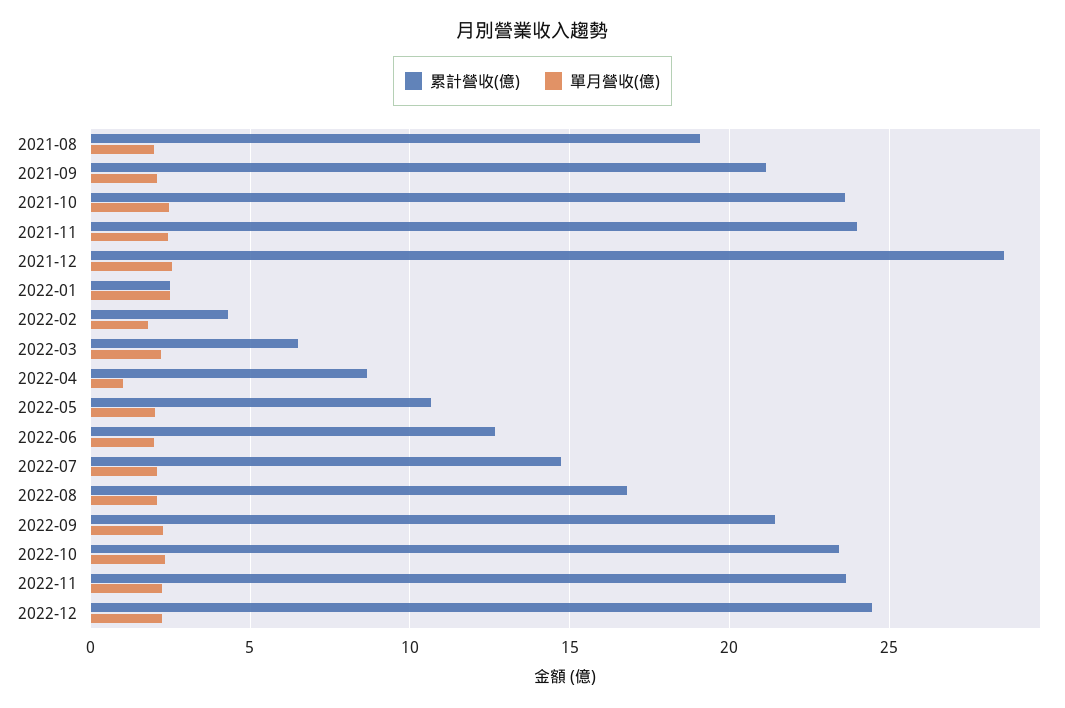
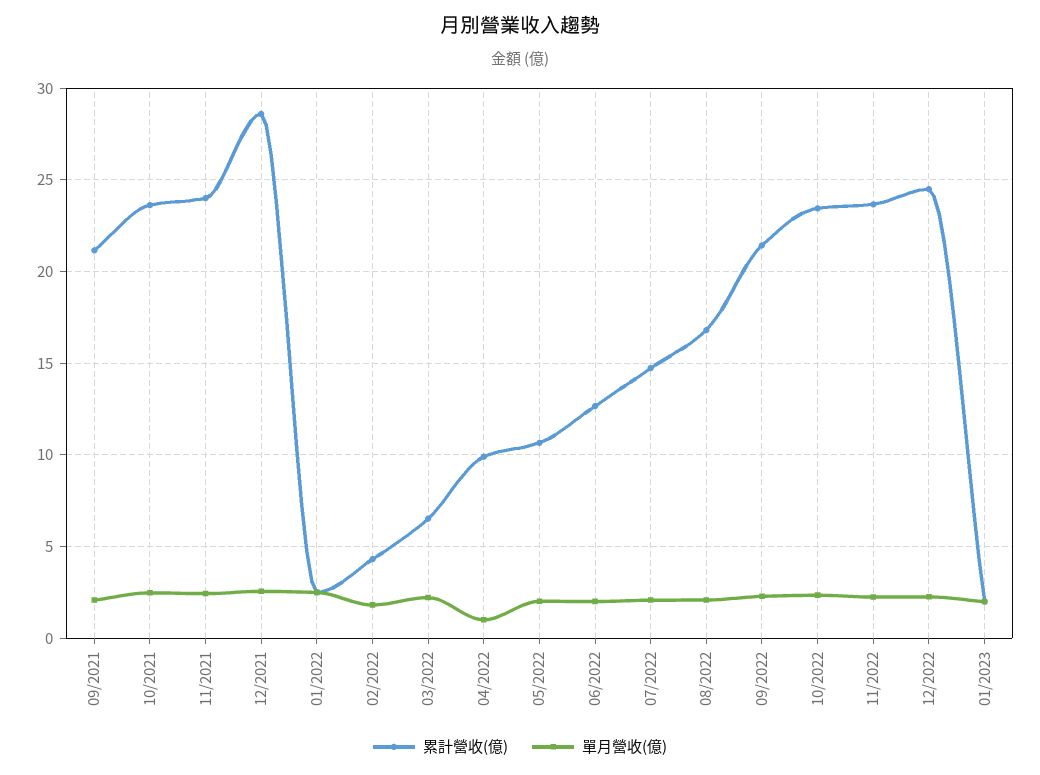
累計營收(億), 2021-08: 19 -> none
單月營收(億), 2021-08: 2 -> none
累計營收(億), 2022-04: 8.5 -> 10
累計營收(億), 01/2023: none -> 2
單月營收(億), 01/2023: none -> 2

